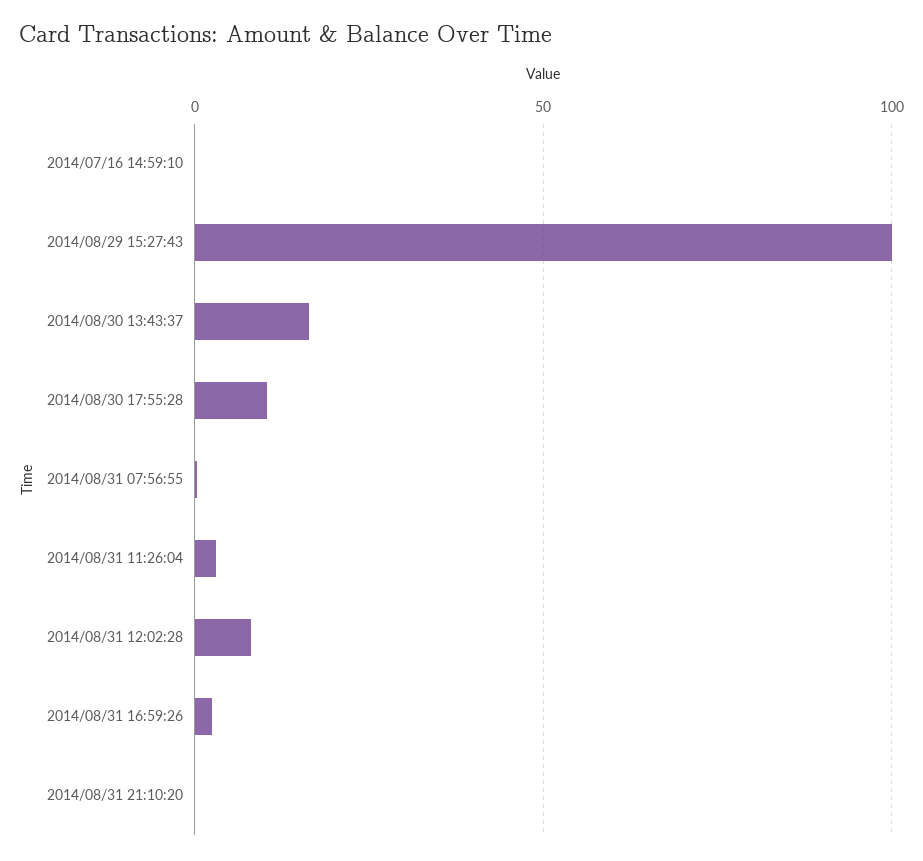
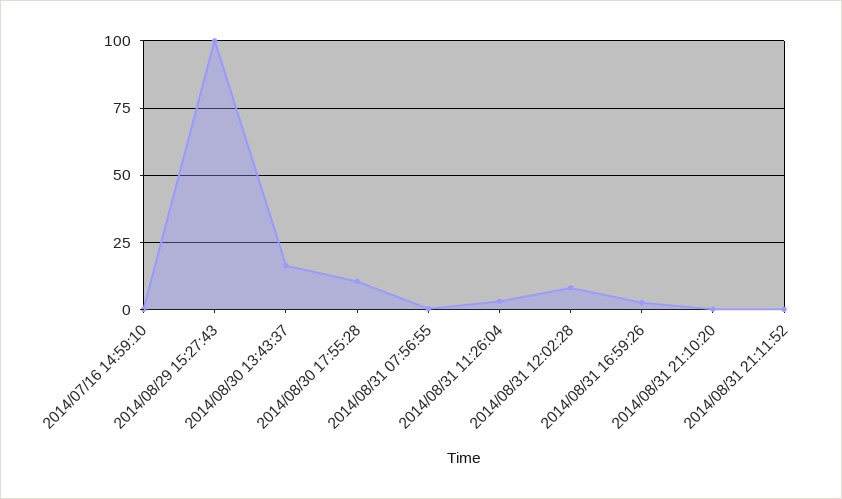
2014/08/31 21:11:52: none -> 0

